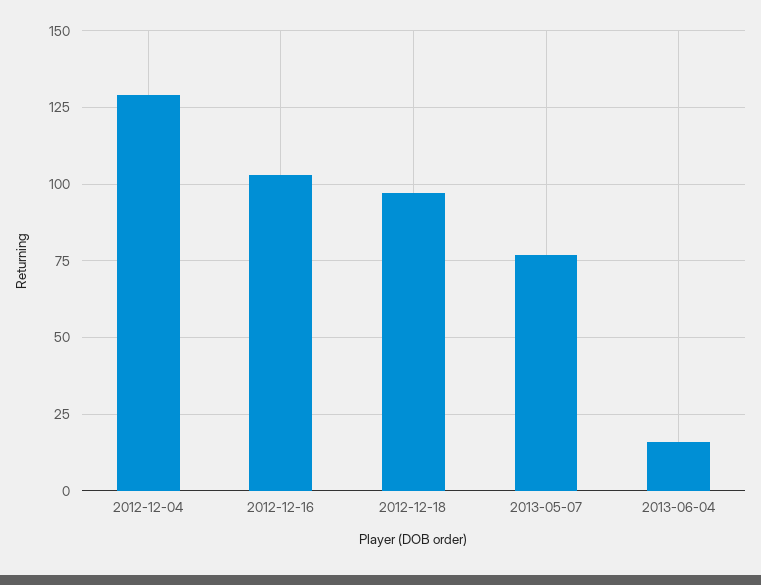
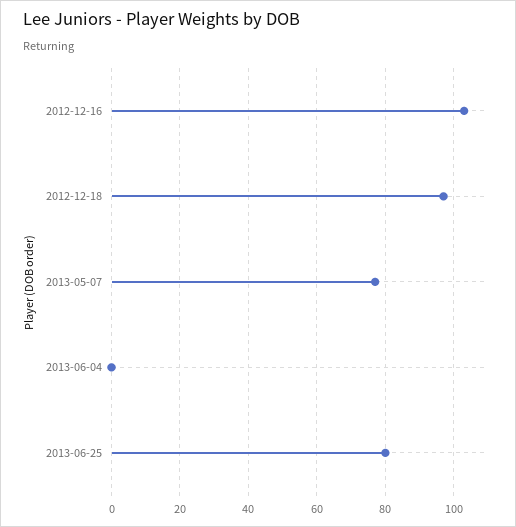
2012-12-04: 130 -> none
2013-06-04: 15 -> 0
2013-06-25: none -> 80

